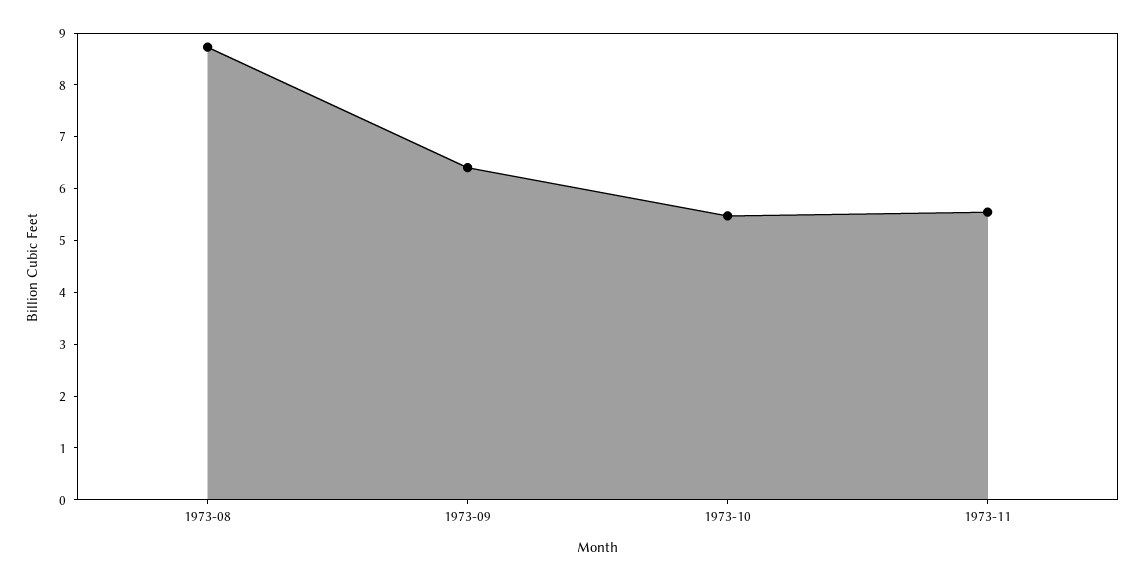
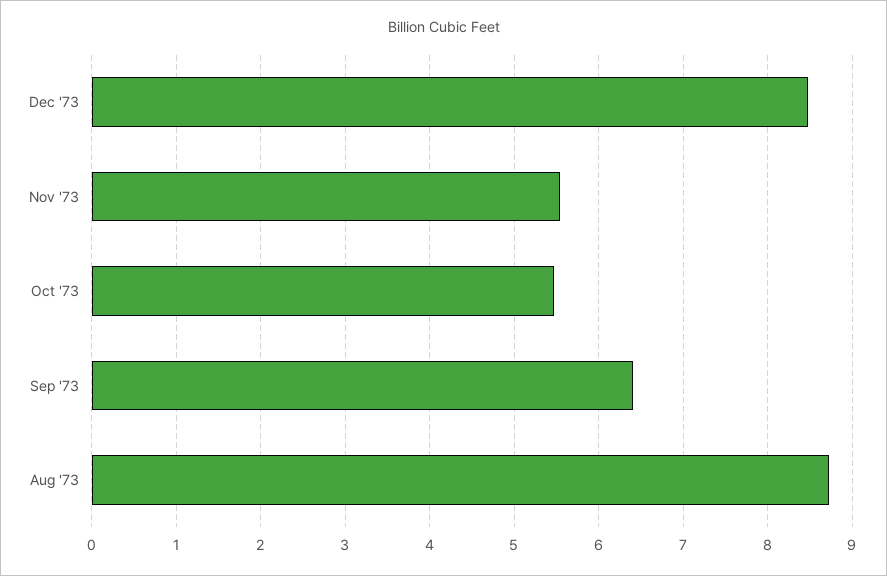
Dec '73: none -> 8.5

